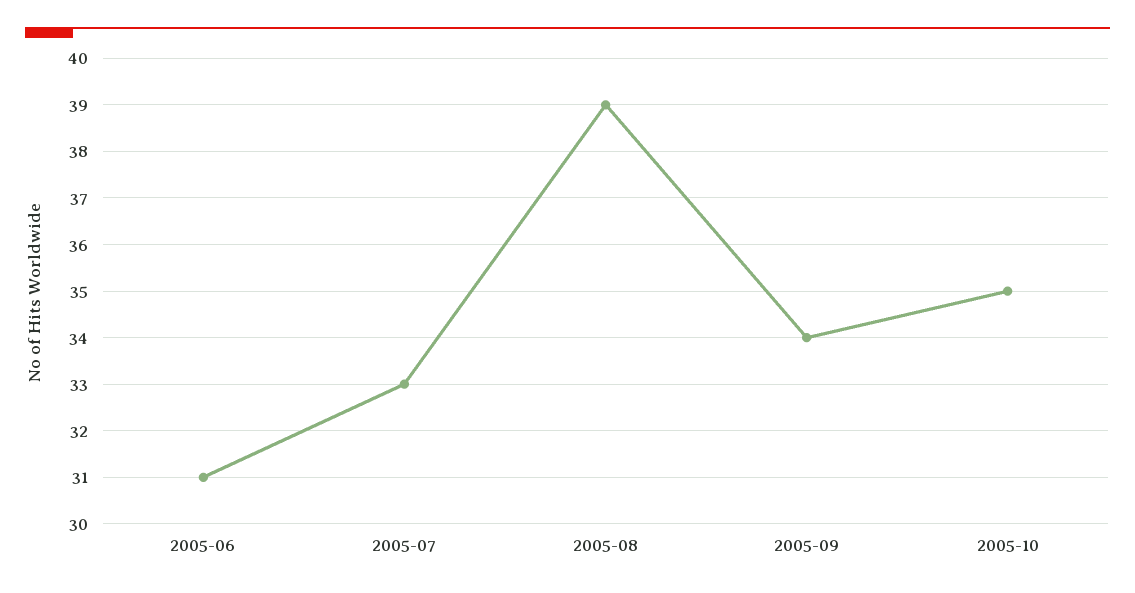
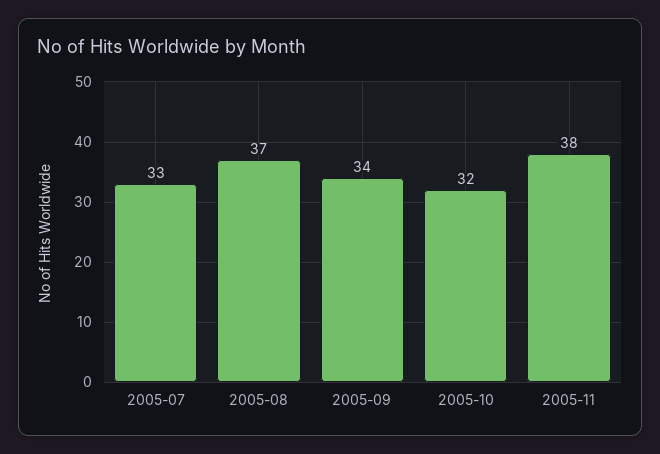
2005-06: 31 -> none
2005-08: 39 -> 37
2005-10: 35 -> 32
2005-11: none -> 38

